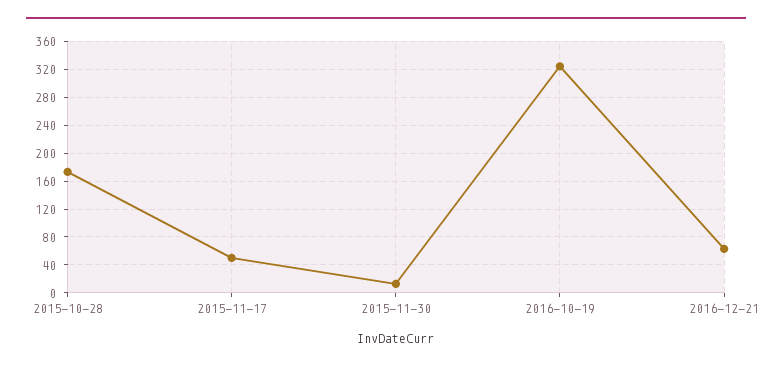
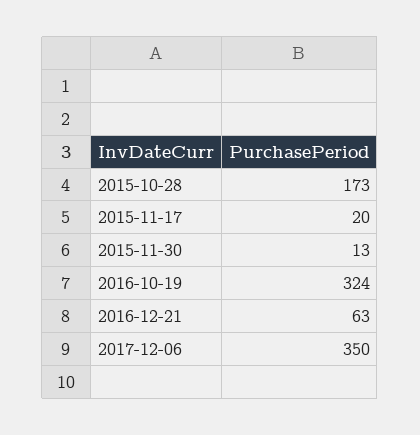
2015-11-17: 50 -> 20
2017-12-06: none -> 350

